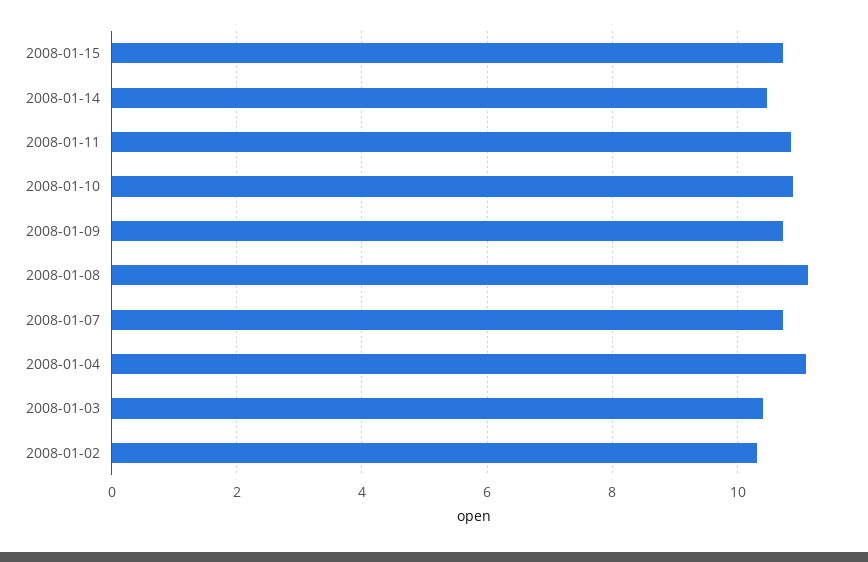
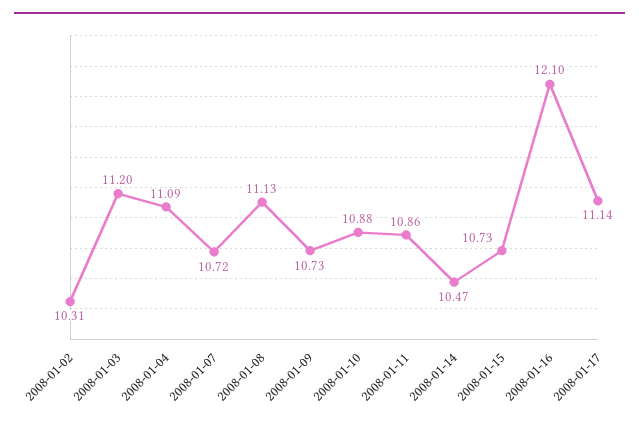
2008-01-03: 10.4 -> 11.2
2008-01-16: none -> 12.1
2008-01-17: none -> 11.14

